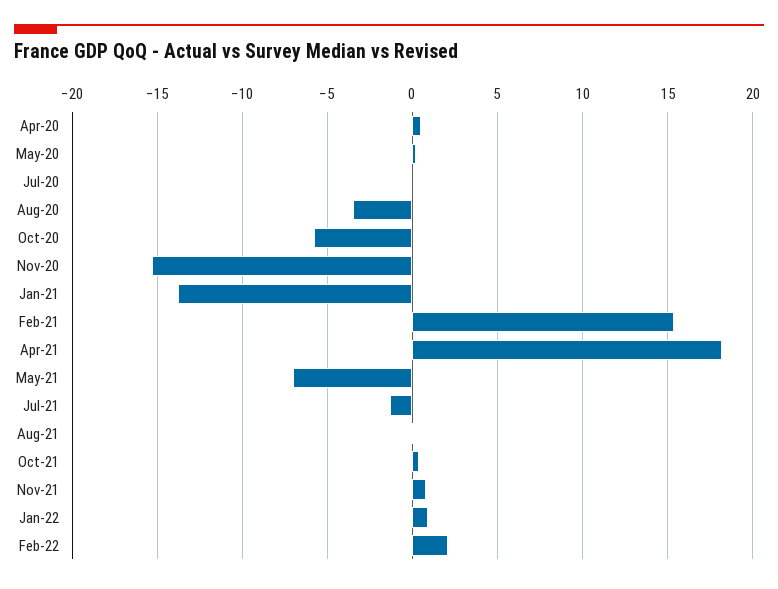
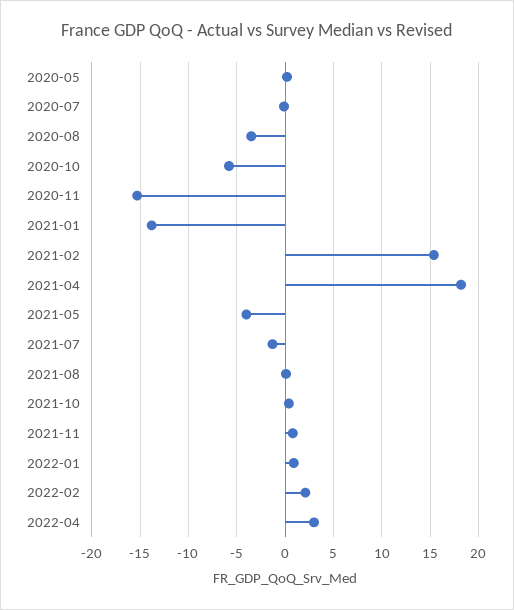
Apr-20: 0.5 -> none
May-21: -7 -> -4
2022-04: none -> 3

